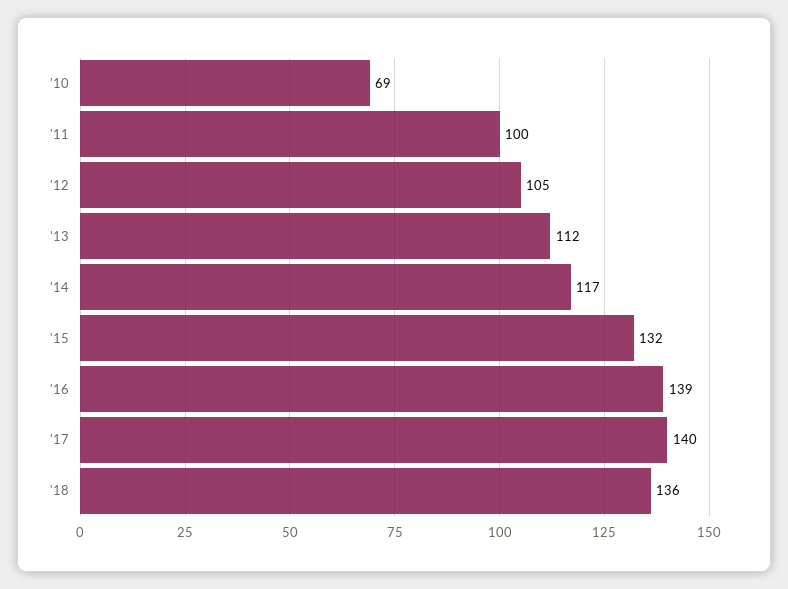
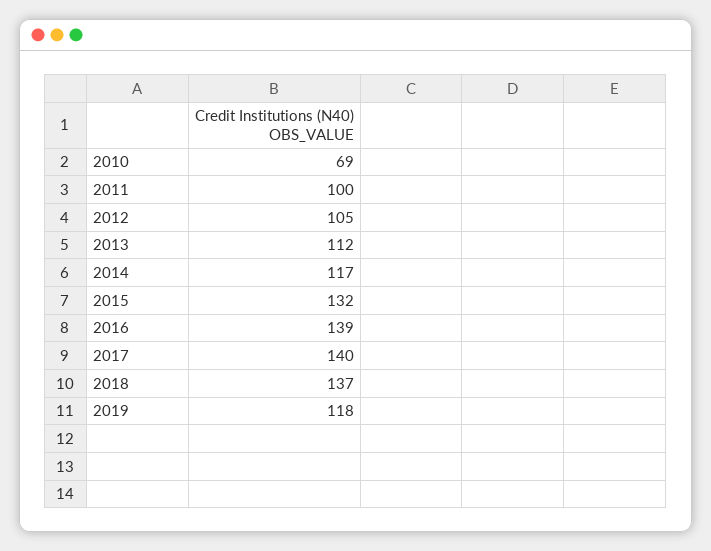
'18: 136 -> 137
2019: none -> 118

